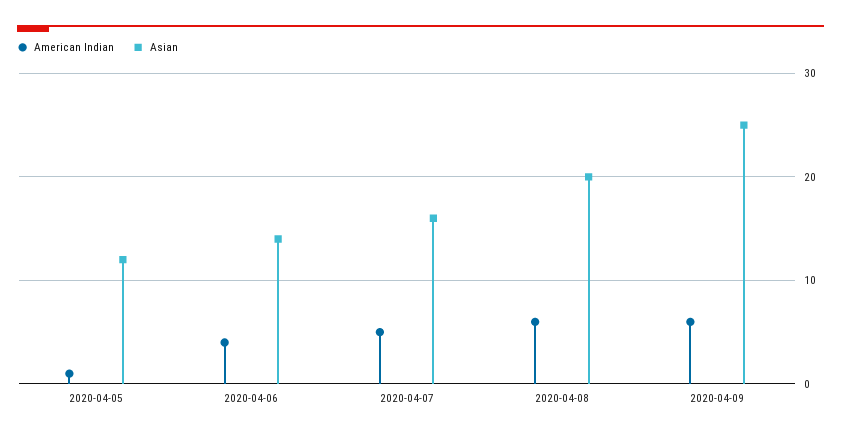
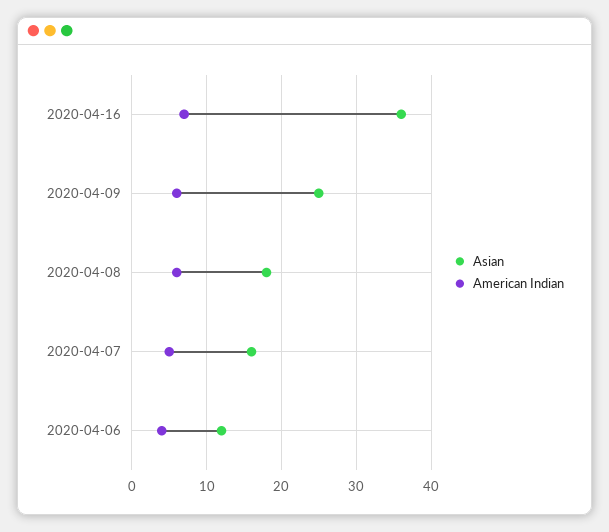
American Indian, 2020-04-05: 1 -> none
Asian, 2020-04-05: 12 -> none
Asian, 2020-04-06: 14 -> 12
Asian, 2020-04-08: 20 -> 18
Asian, 2020-04-16: none -> 36
American Indian, 2020-04-16: none -> 7

